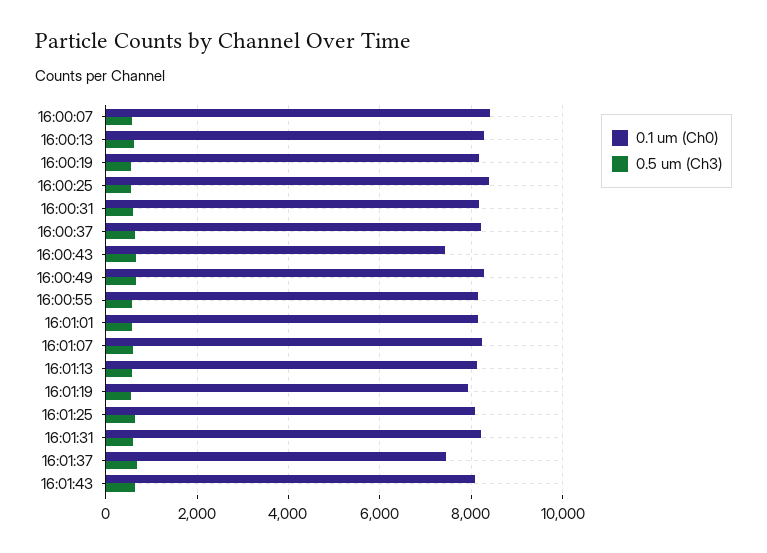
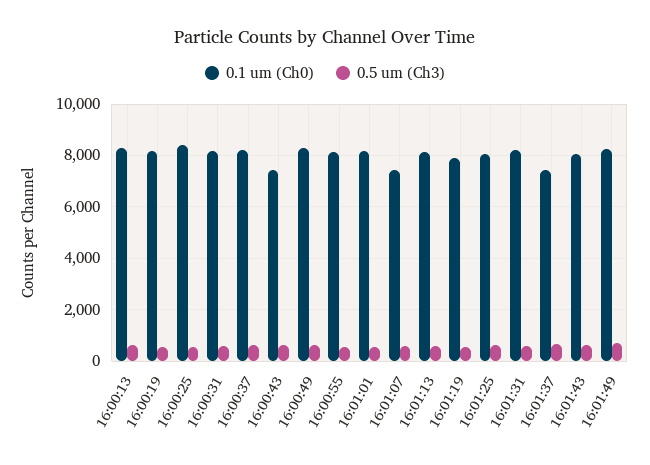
0.1 um (Ch0), 16:00:07: 8400 -> none
0.5 um (Ch3), 16:00:07: 600 -> none
0.1 um (Ch0), 16:01:07: 8200 -> 7500
0.1 um (Ch0), 16:01:49: none -> 8250
0.5 um (Ch3), 16:01:49: none -> 750

